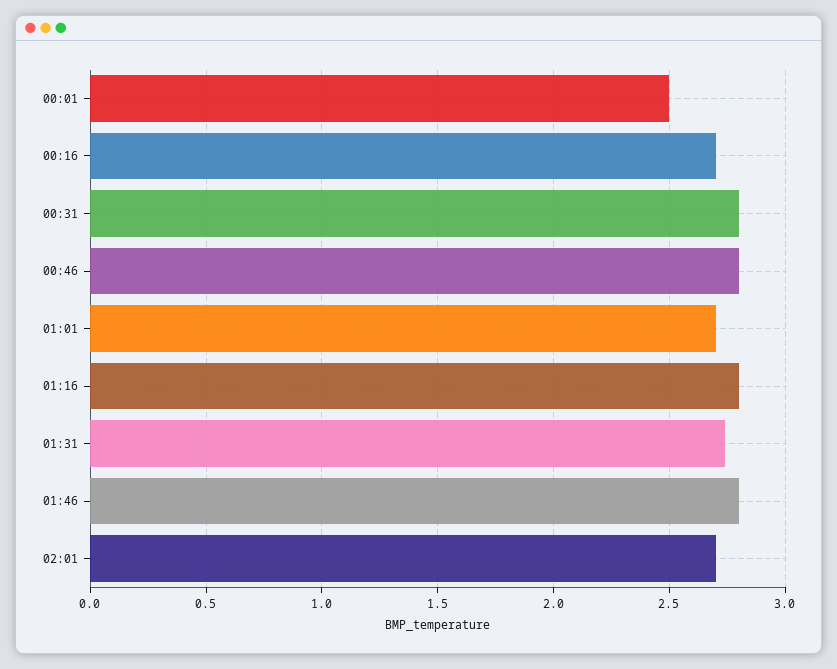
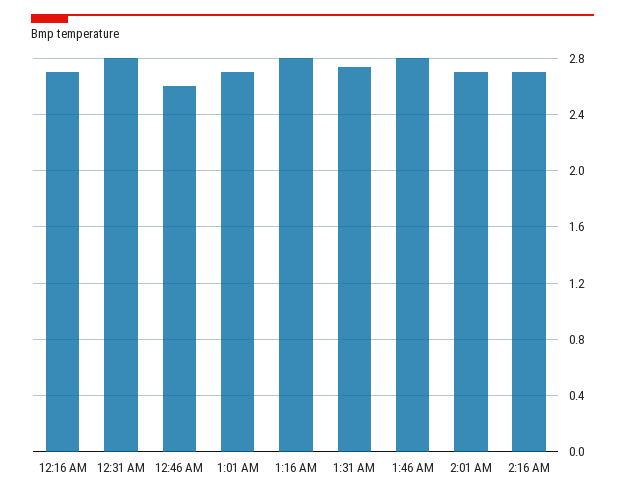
00:01: 2.5 -> none
00:46: 2.8 -> 2.6
2:16 AM: none -> 2.7

